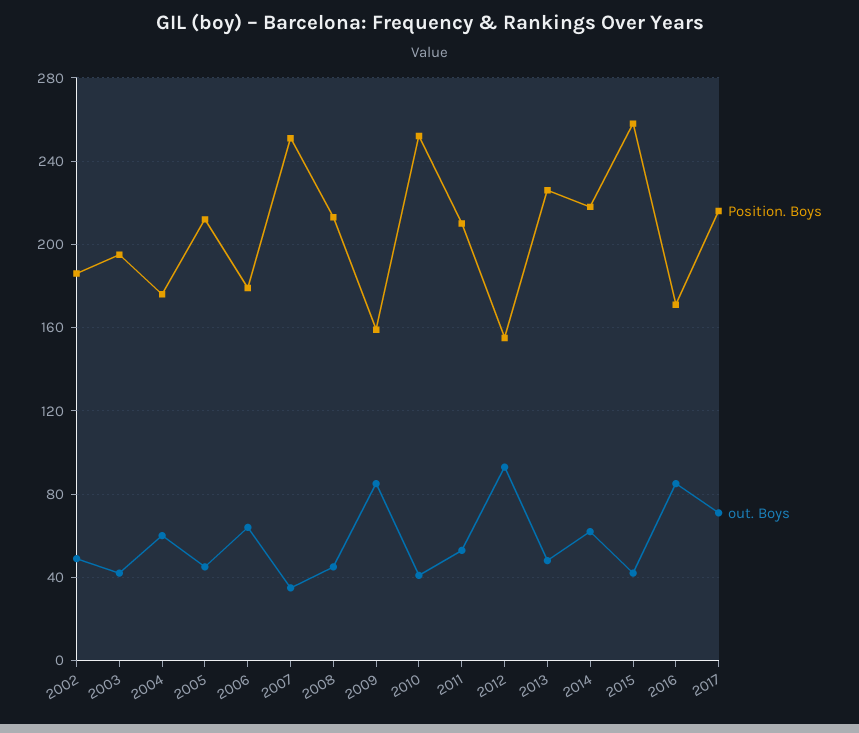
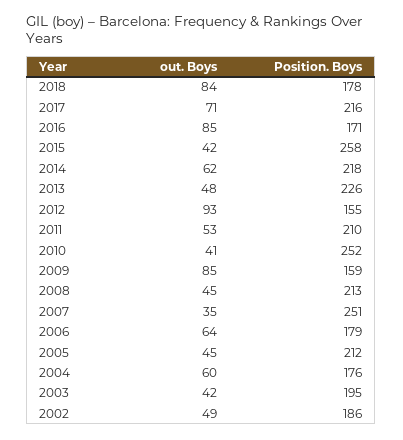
out. Boys, 2018: none -> 84
Position. Boys, 2018: none -> 178

